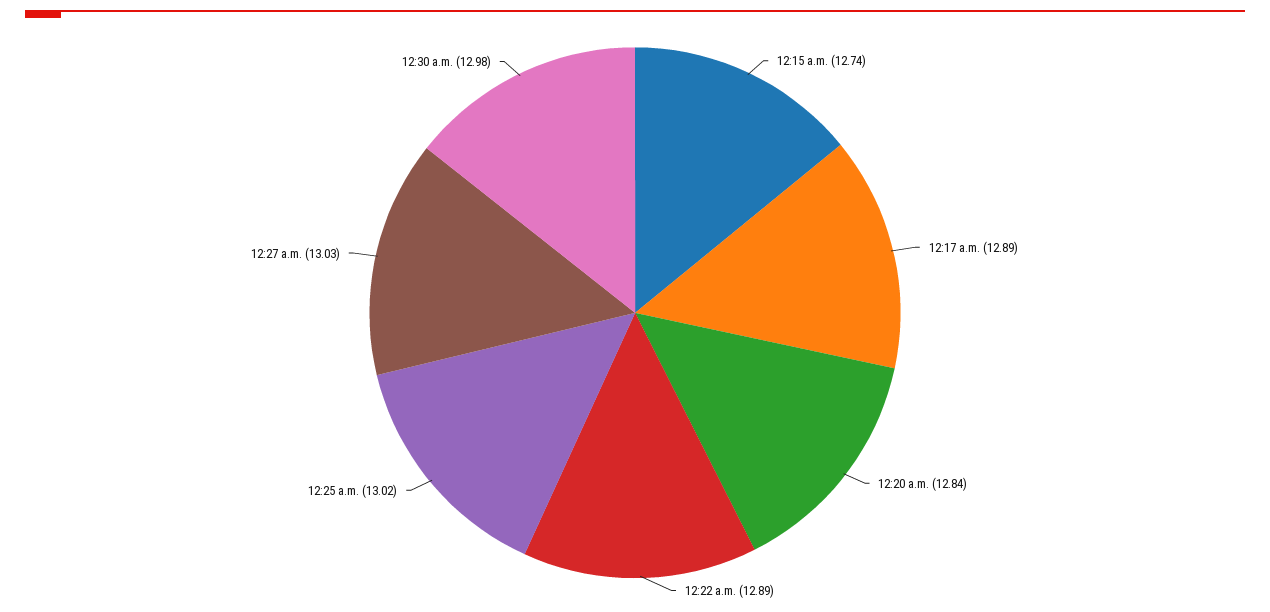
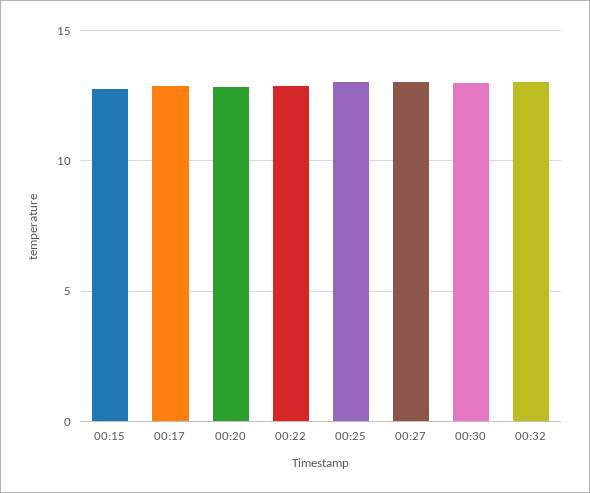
00:32: none -> 13

